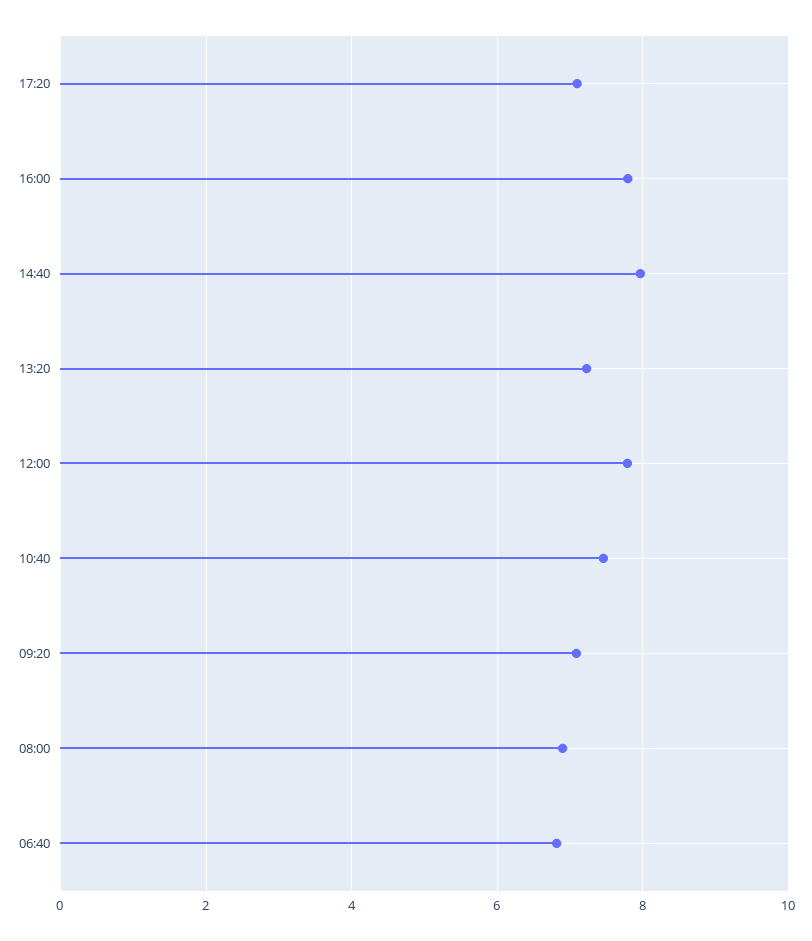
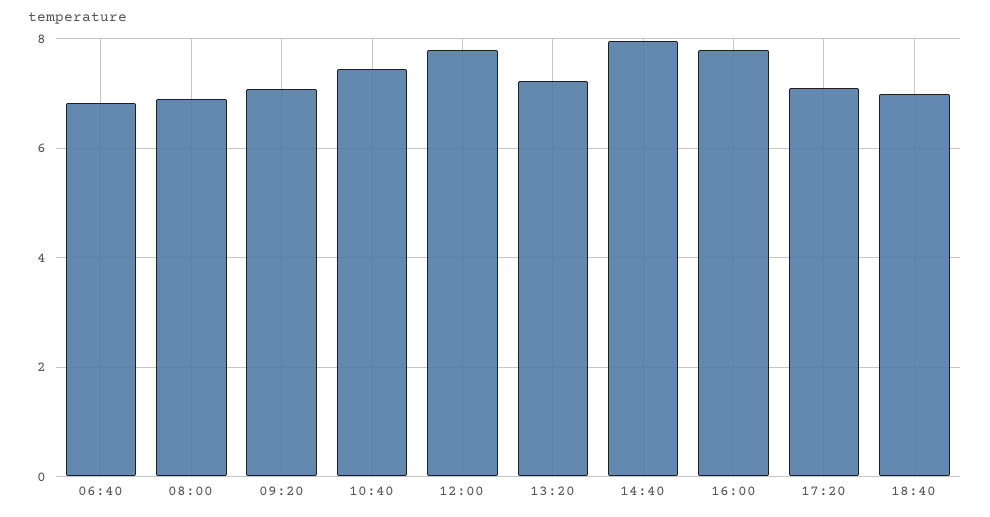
18:40: none -> 7

